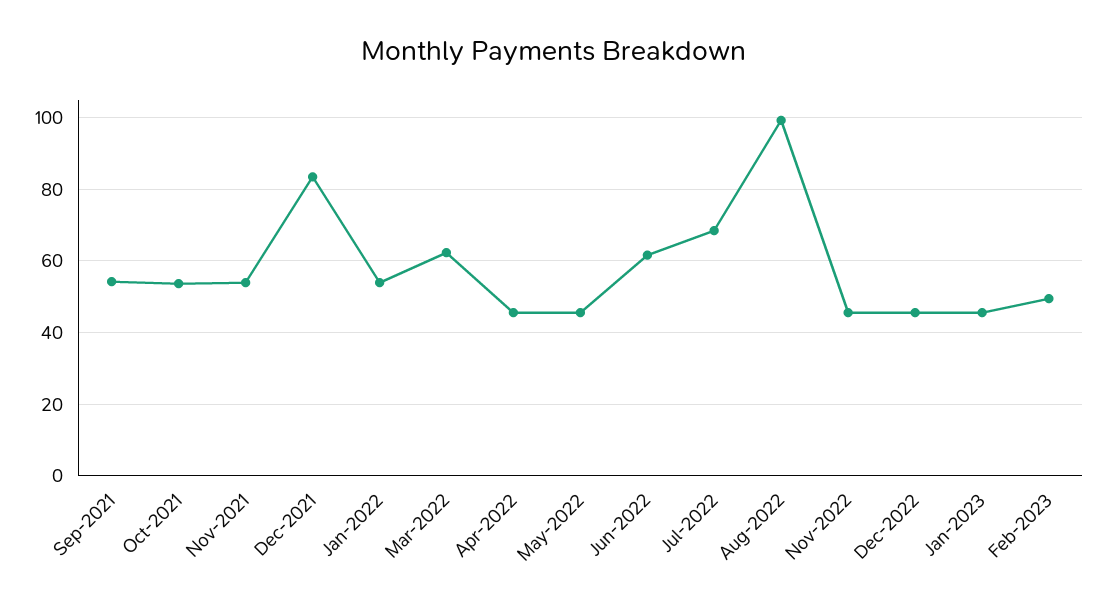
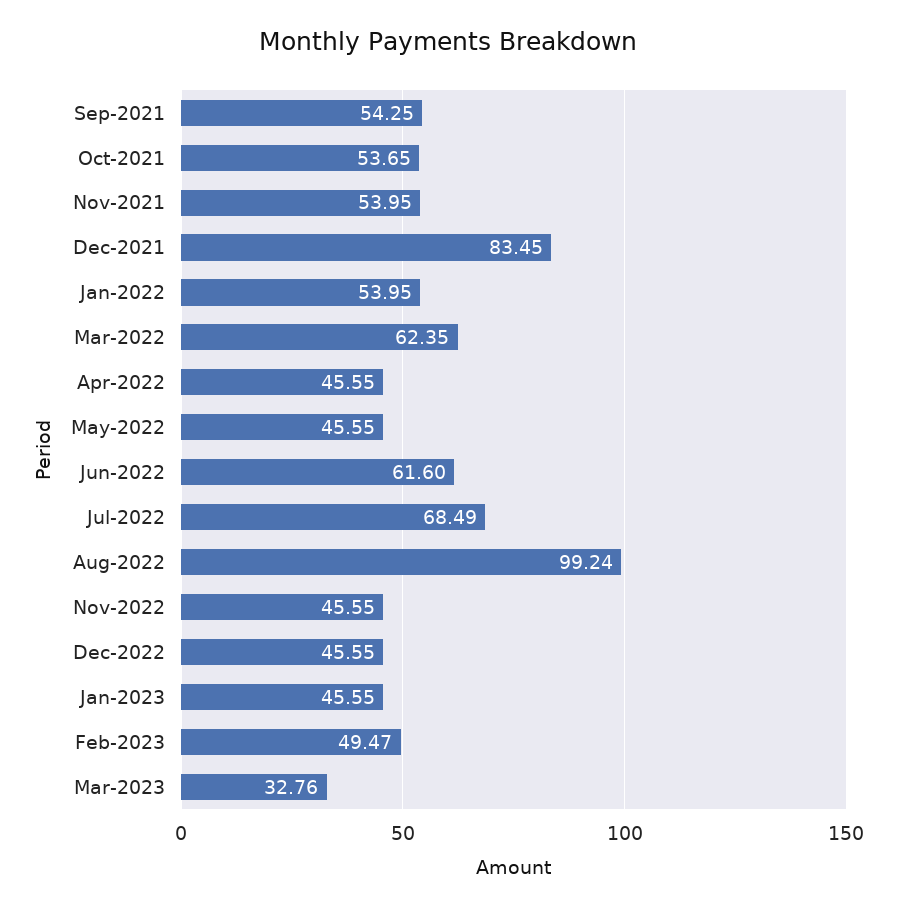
Mar-2023: none -> 32.76

